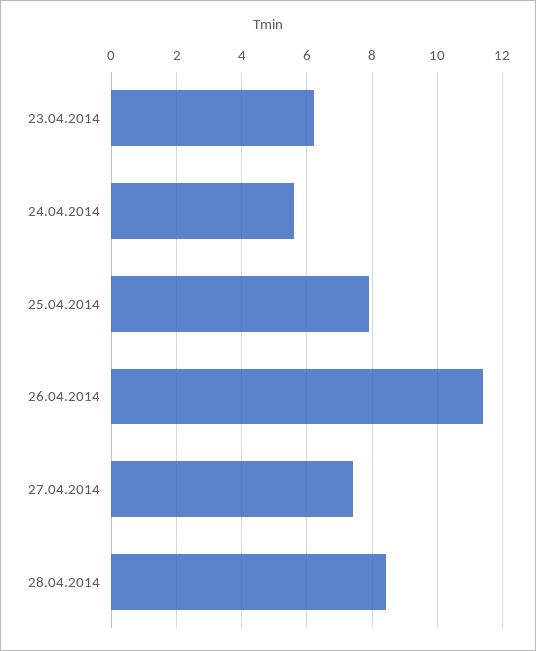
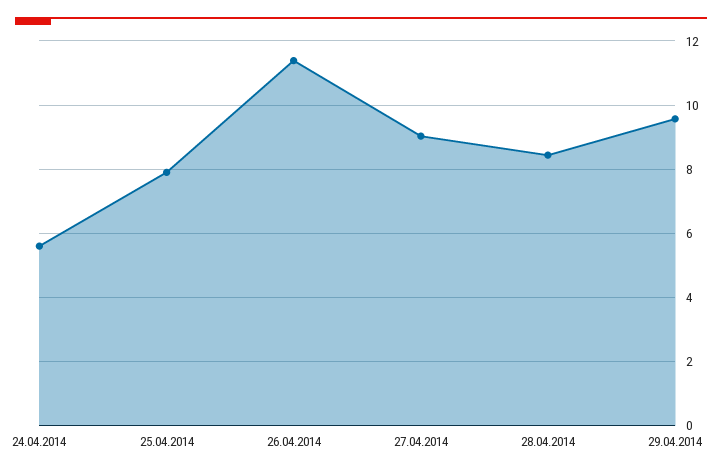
23.04.2014: 6.2 -> none
27.04.2014: 7.4 -> 9
29.04.2014: none -> 9.6

